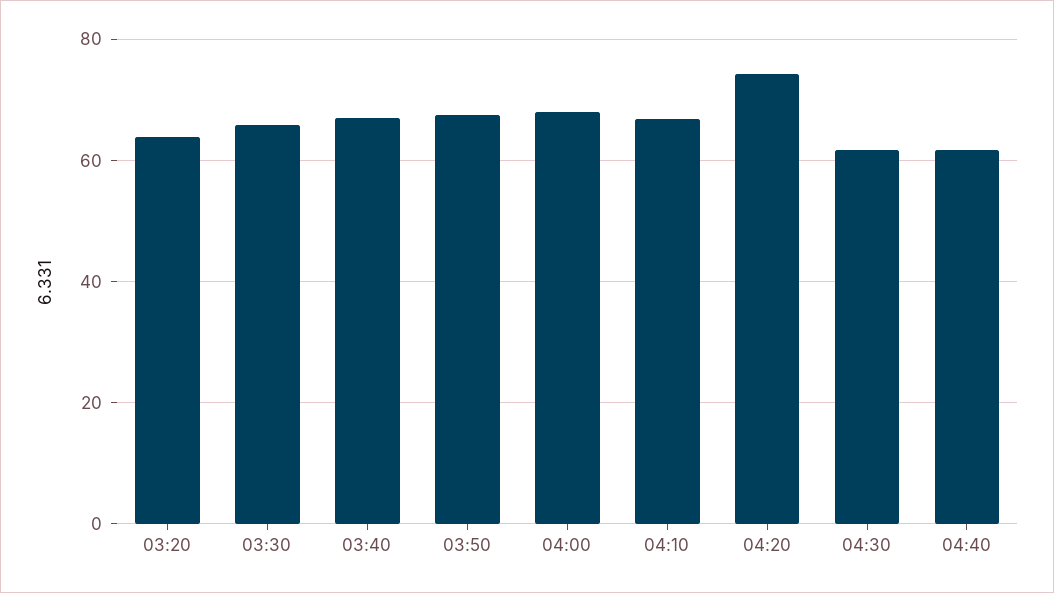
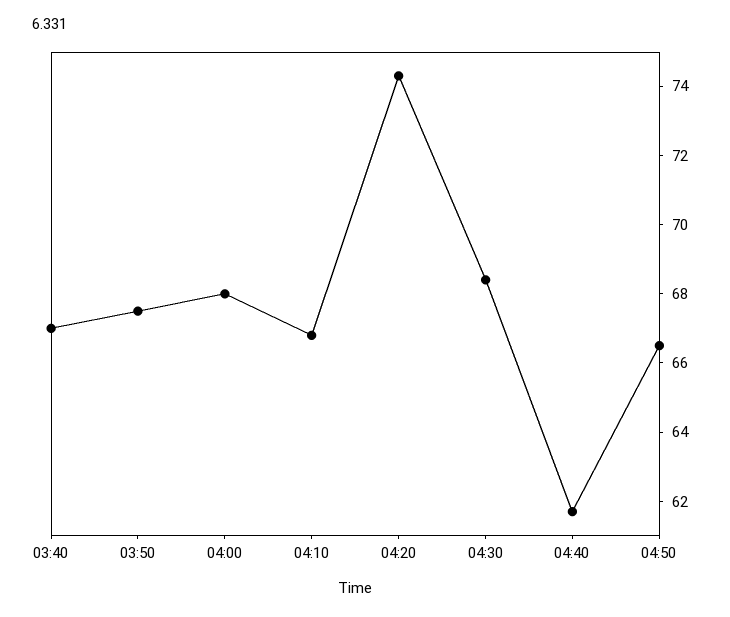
03:20: 64 -> none
03:30: 66 -> none
04:30: 62 -> 68.5
04:50: none -> 66.5

